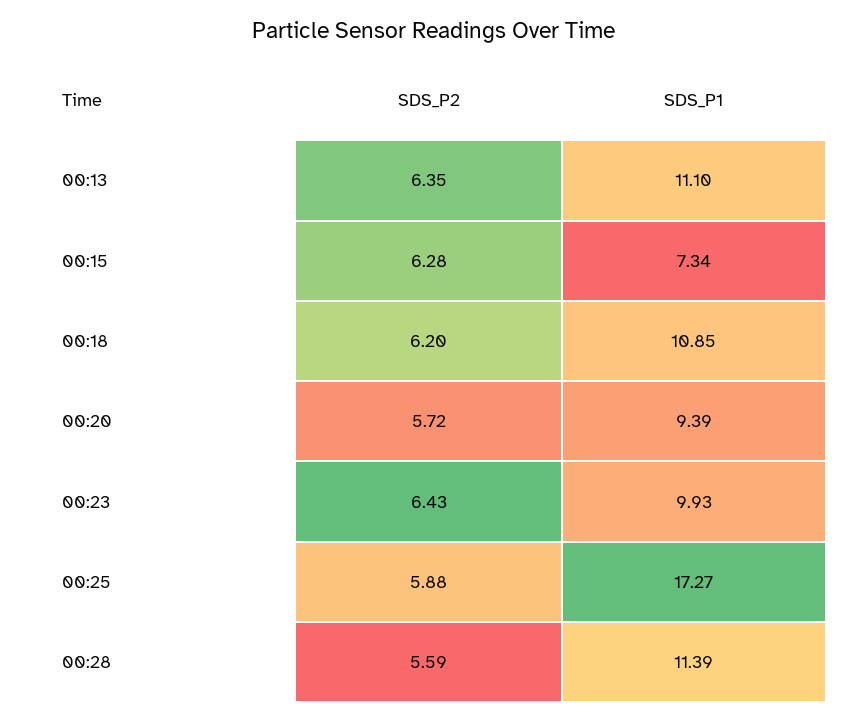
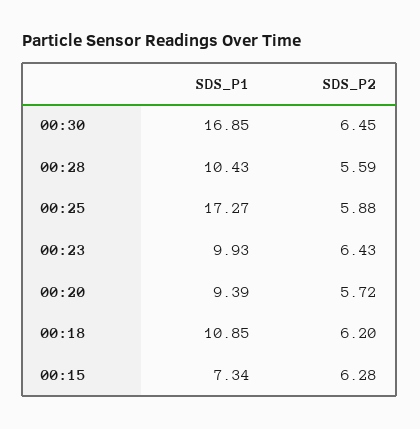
SDS_P2, 00:13: 6.35 -> none
SDS_P1, 00:13: 11.1 -> none
SDS_P1, 00:28: 11.39 -> 10.43
SDS_P1, 00:30: none -> 16.85
SDS_P2, 00:30: none -> 6.45

